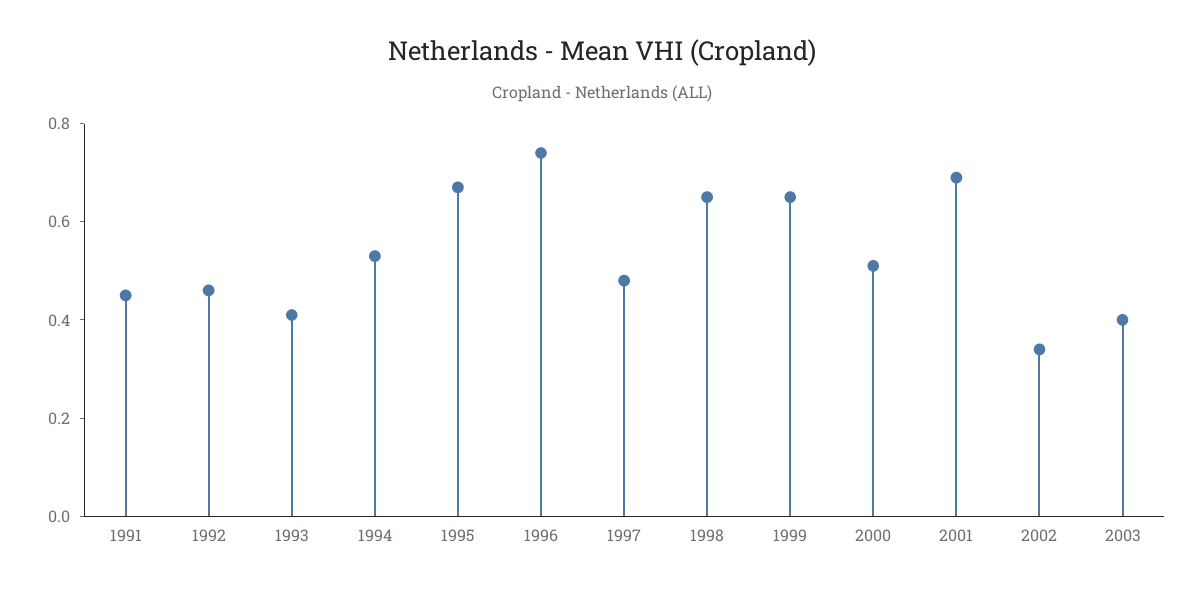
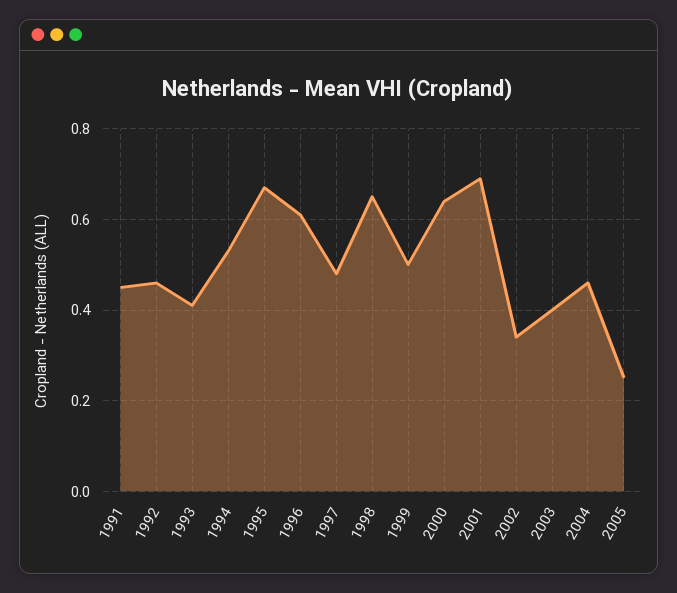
1996: 0.75 -> 0.6
1999: 0.65 -> 0.5
2000: 0.5 -> 0.65
2004: none -> 0.45
2005: none -> 0.25

